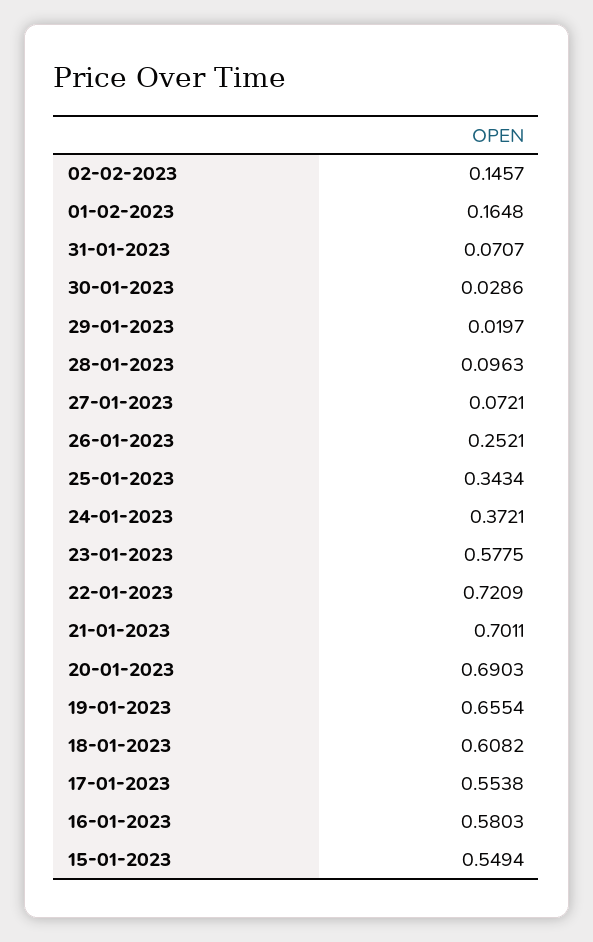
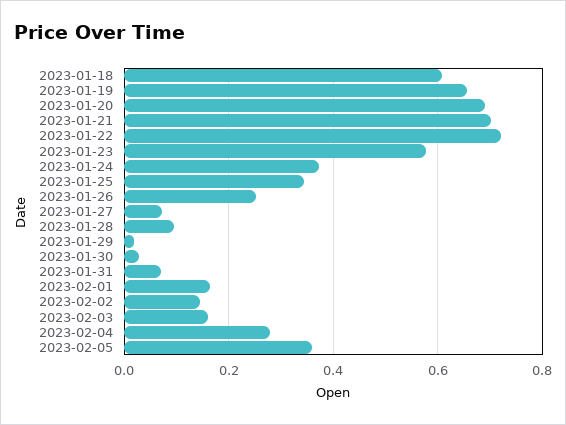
17-01-2023: 0.5538 -> none
16-01-2023: 0.5803 -> none
15-01-2023: 0.5494 -> none
2023-02-03: none -> 0.16
2023-02-04: none -> 0.28
2023-02-05: none -> 0.36

